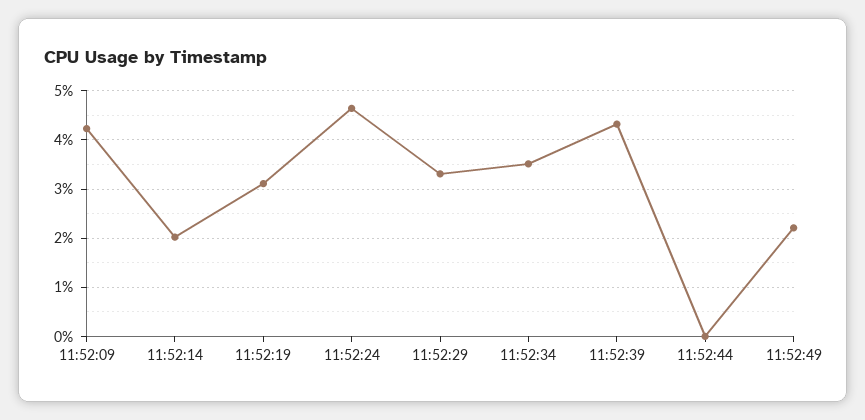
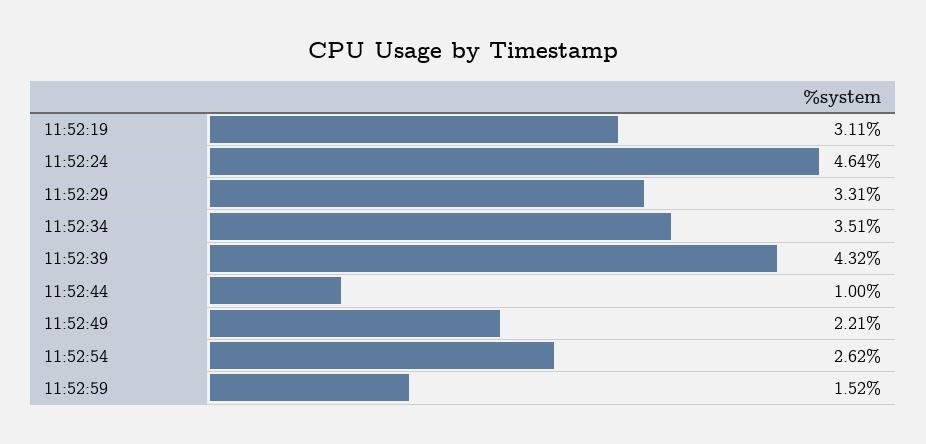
11:52:09: 4.2 -> none
11:52:14: 2 -> none
11:52:44: 0 -> 1
11:52:54: none -> 2.62
11:52:59: none -> 1.52

